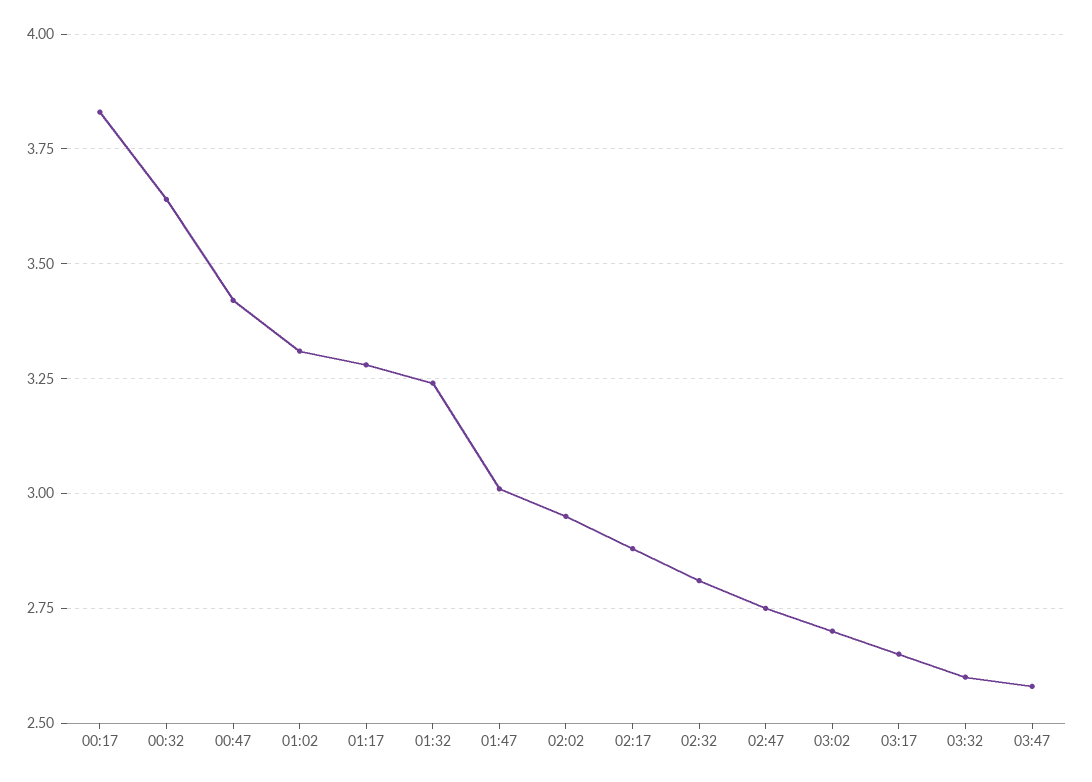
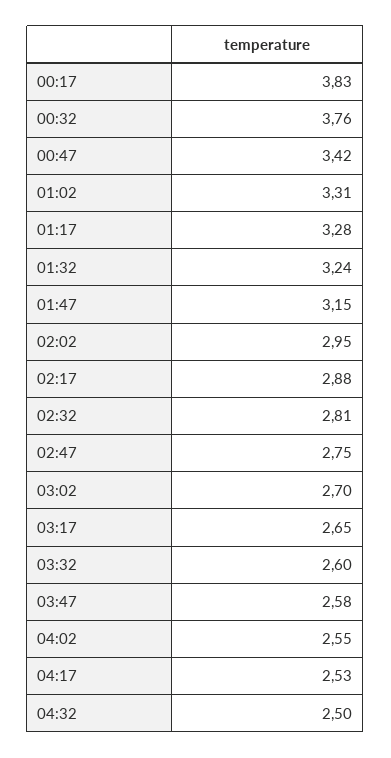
00:32: 3.65 -> 3.76
01:47: 3 -> 3.15
04:02: none -> 2.55
04:17: none -> 2.53
04:32: none -> 2.5

